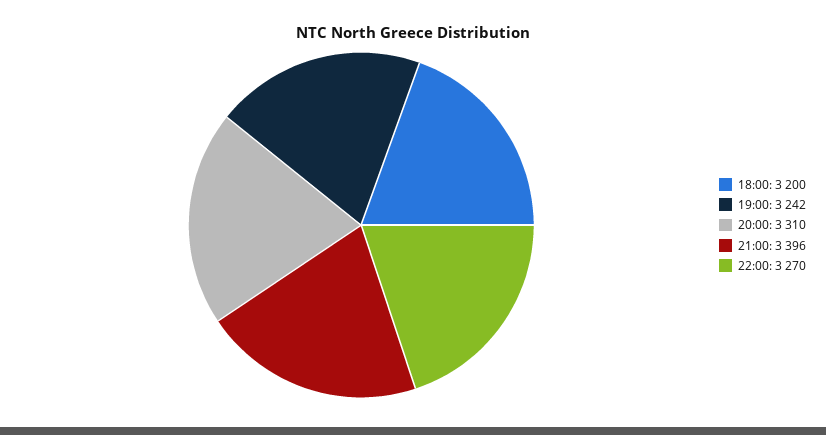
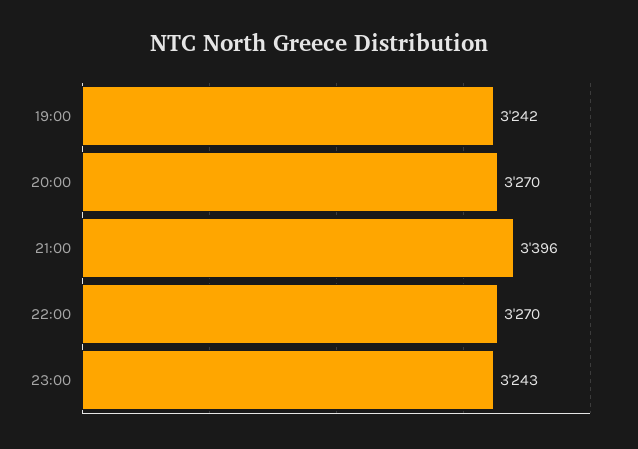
18:00: 3200 -> none
20:00: 3310 -> 3270
23:00: none -> 3243

